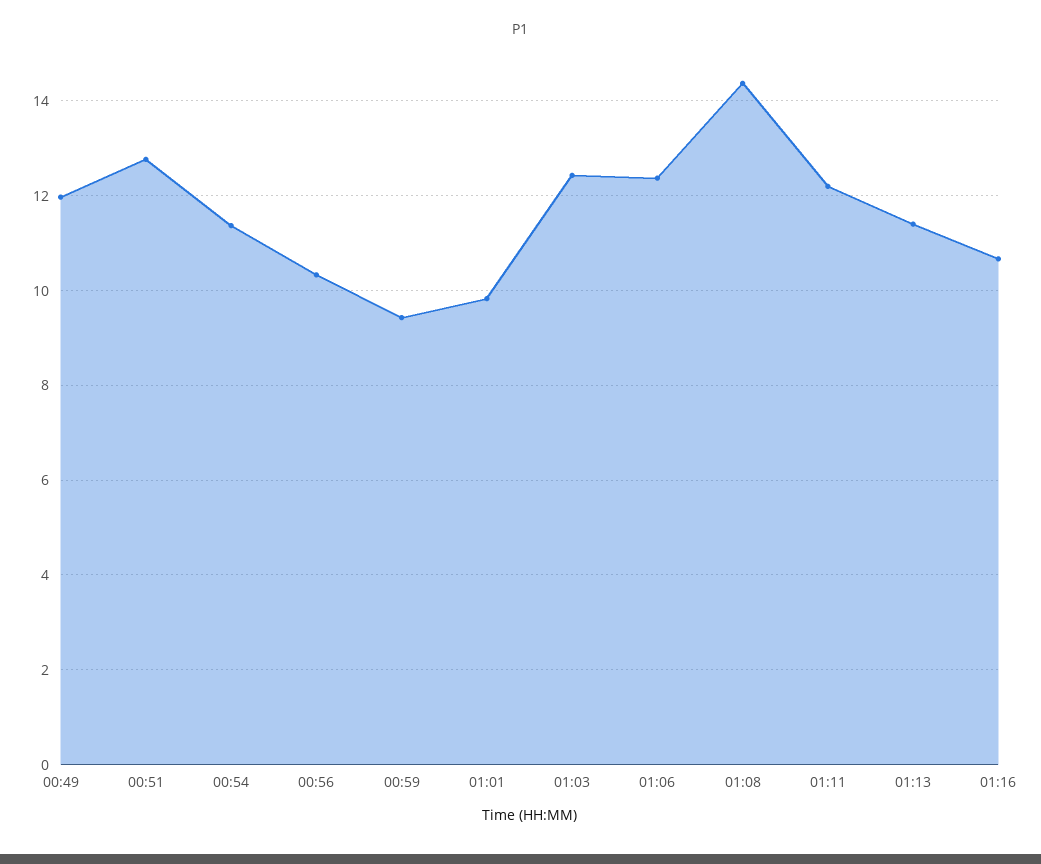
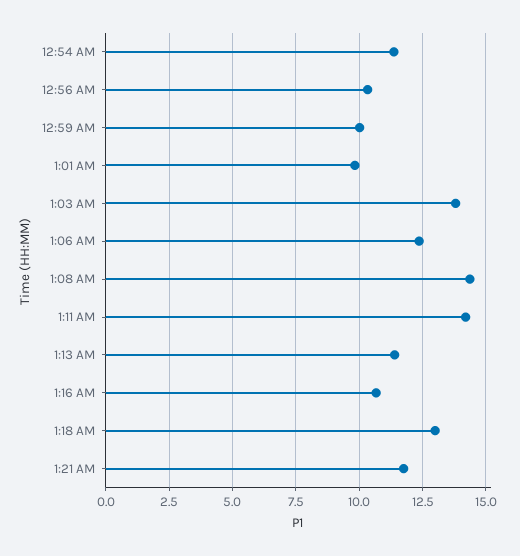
00:49: 12 -> none
00:51: 12.8 -> none
00:59: 9.4 -> 10
01:03: 12.4 -> 13.75
01:11: 12.2 -> 14.25
1:18 AM: none -> 13
1:21 AM: none -> 11.75

